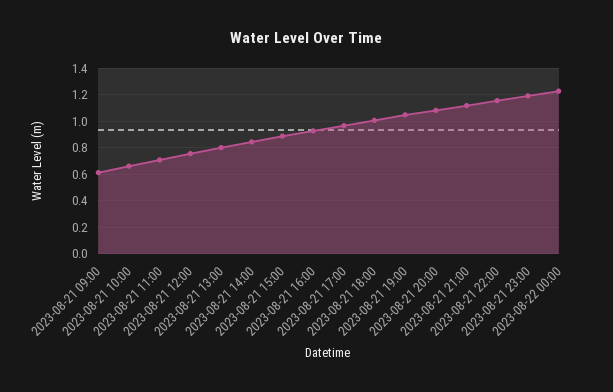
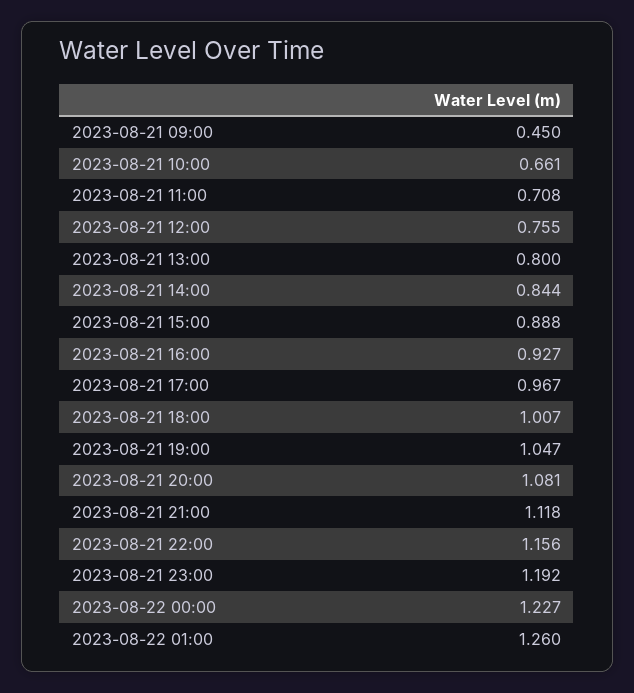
2023-08-21 09:00: 0.6 -> 0.45
2023-08-22 01:00: none -> 1.26

